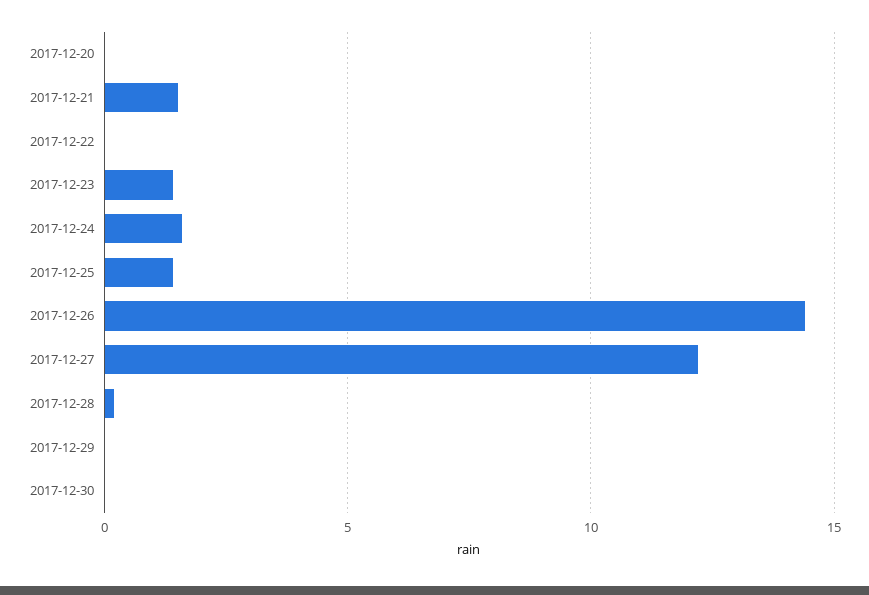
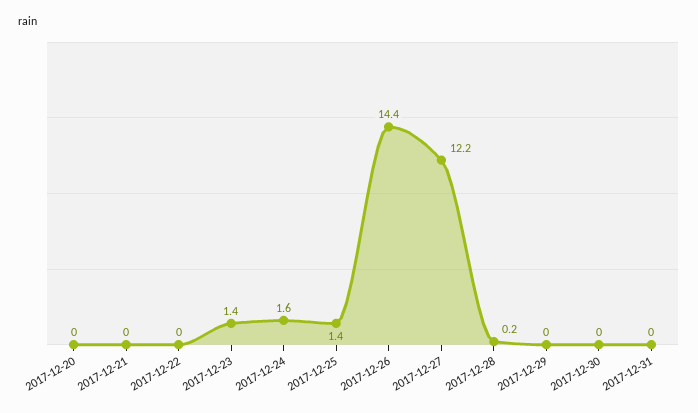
2017-12-21: 1.5 -> 0
2017-12-31: none -> 0

